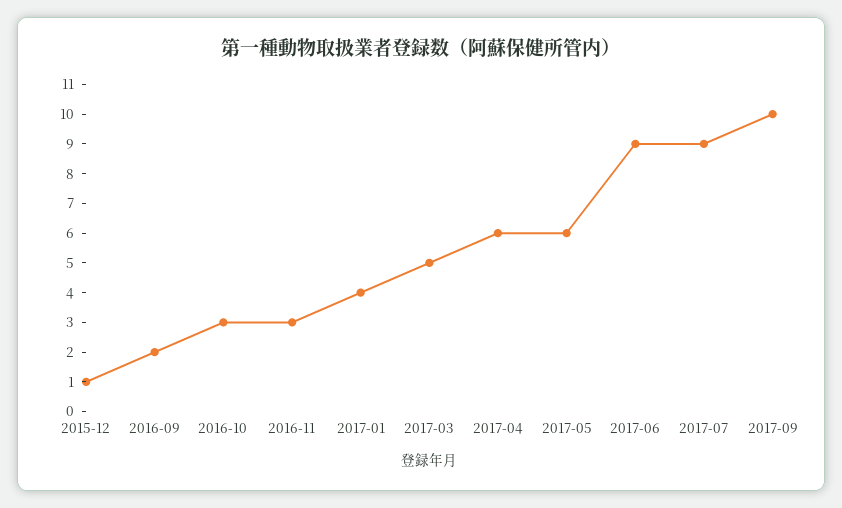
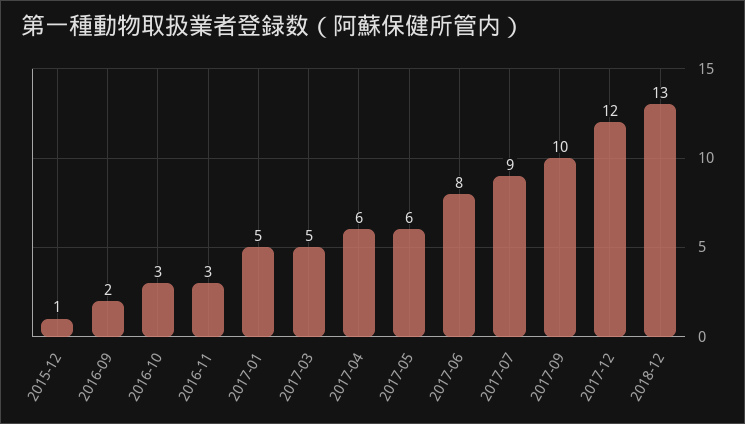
2017-01: 4 -> 5
2017-06: 9 -> 8
2017-12: none -> 12
2018-12: none -> 13

